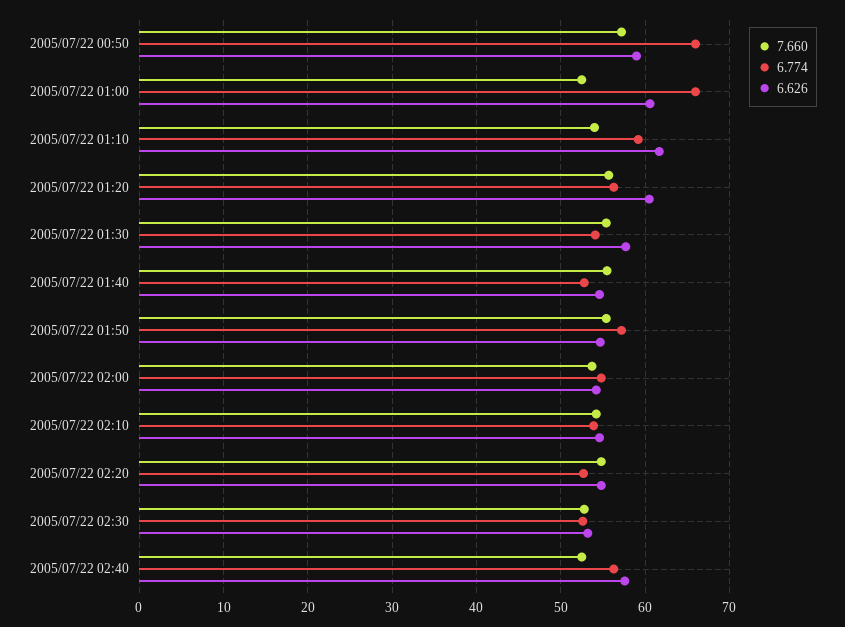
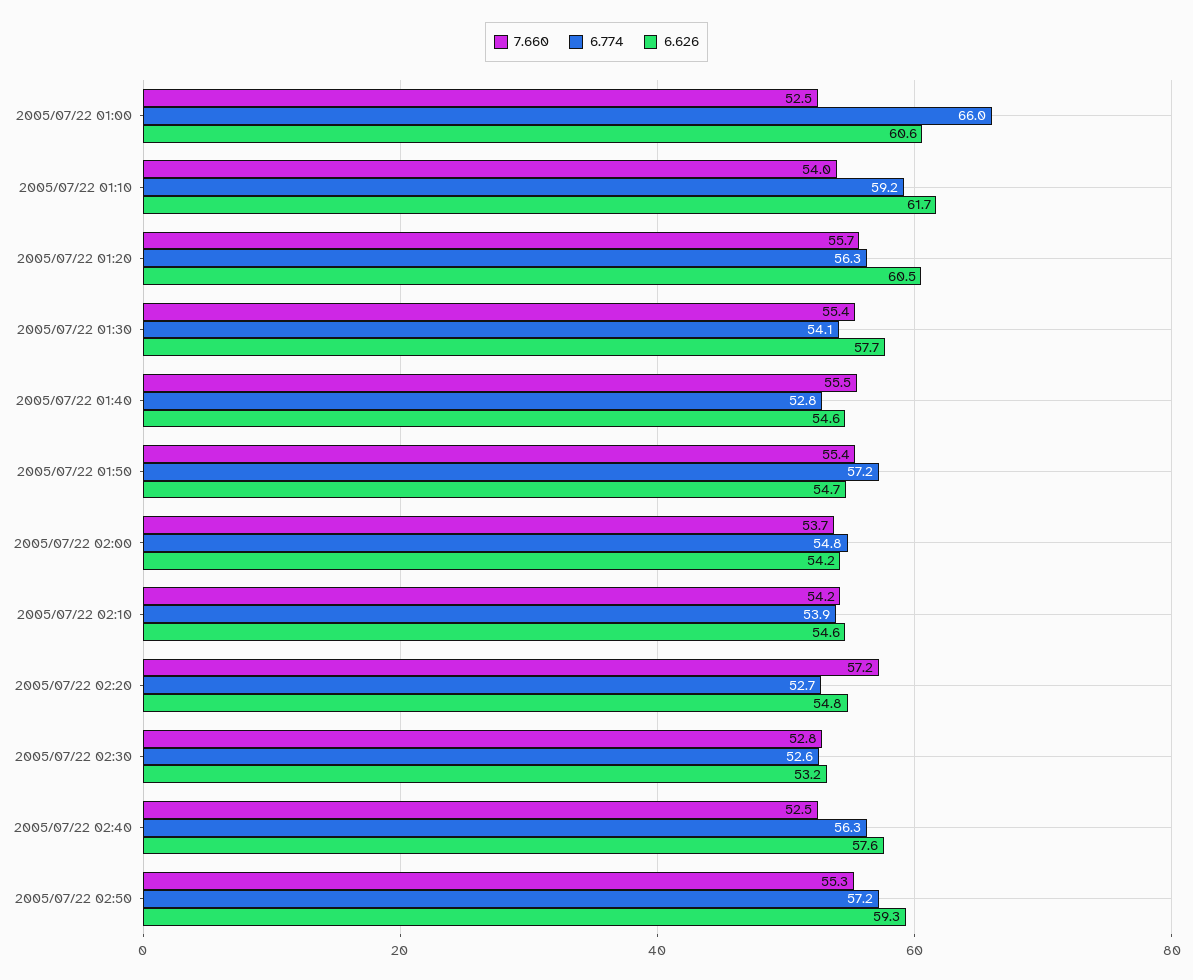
7.660, 2005/07/22 00:50: 57 -> none
6.774, 2005/07/22 00:50: 66 -> none
6.626, 2005/07/22 00:50: 59 -> none
7.660, 2005/07/22 02:20: 55 -> 57.2
7.660, 2005/07/22 02:50: none -> 55.3
6.774, 2005/07/22 02:50: none -> 57.2
6.626, 2005/07/22 02:50: none -> 59.3

